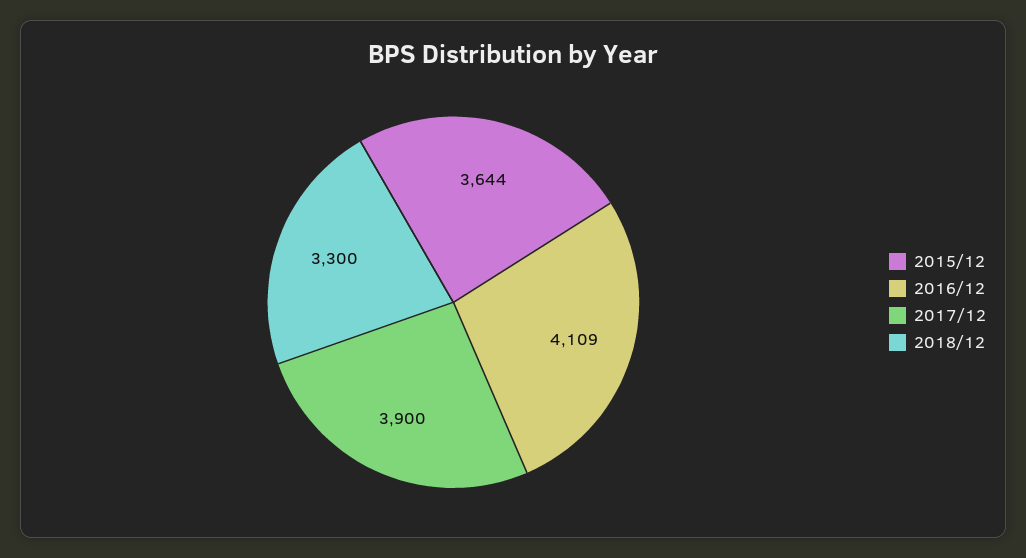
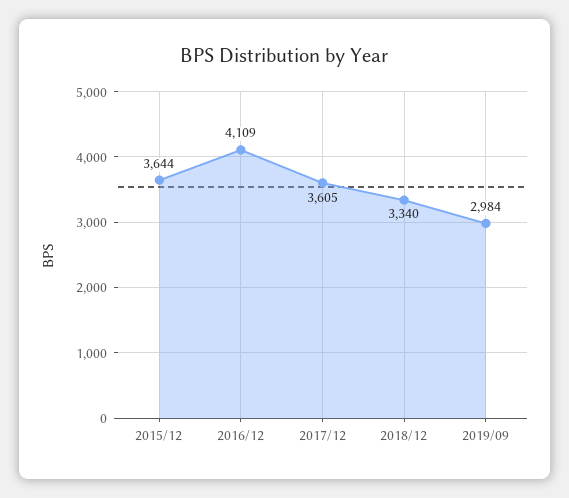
2017/12: 3900 -> 3605
2018/12: 3300 -> 3340
2019/09: none -> 2984

